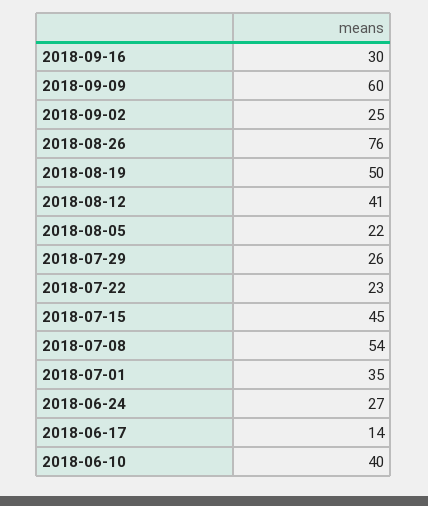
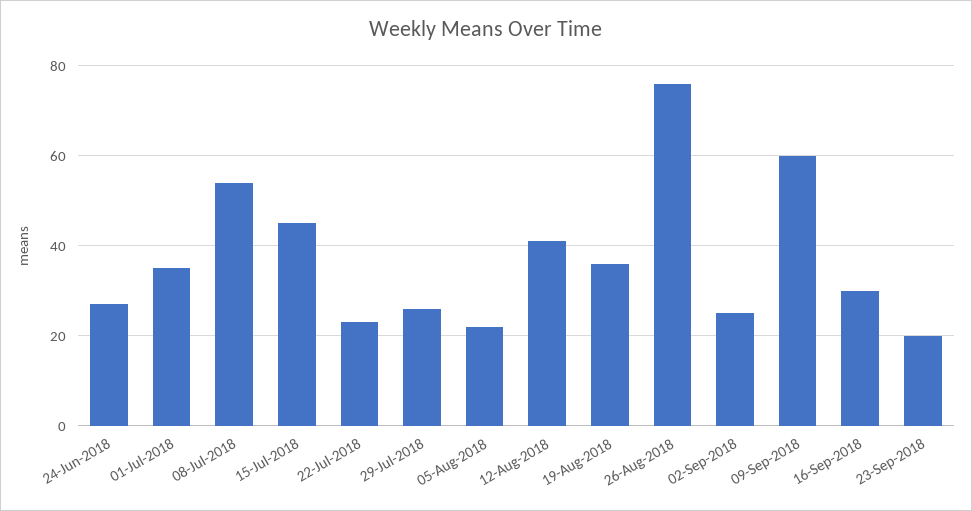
2018-08-19: 50 -> 35
2018-06-17: 14 -> none
2018-06-10: 40 -> none
23-Sep-2018: none -> 20

